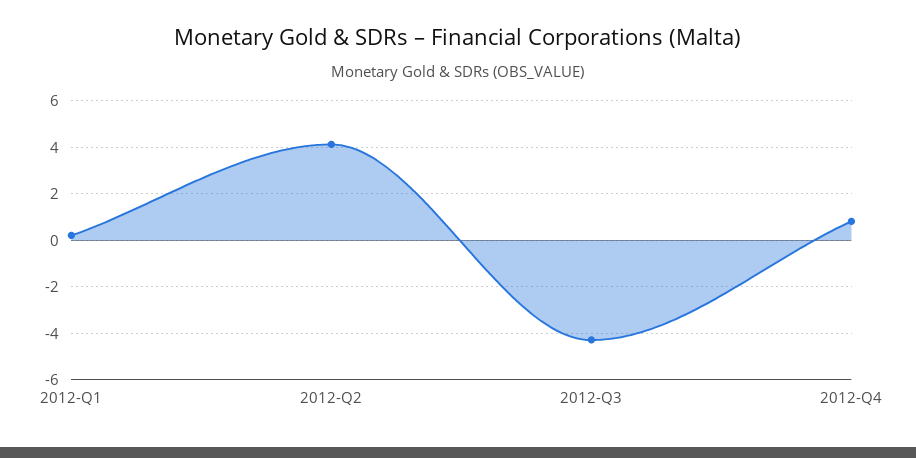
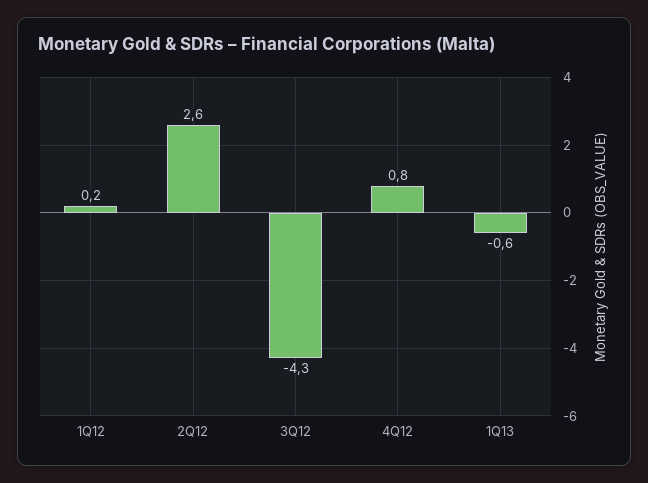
2012-Q2: 4 -> 2.6
1Q13: none -> -0.6

